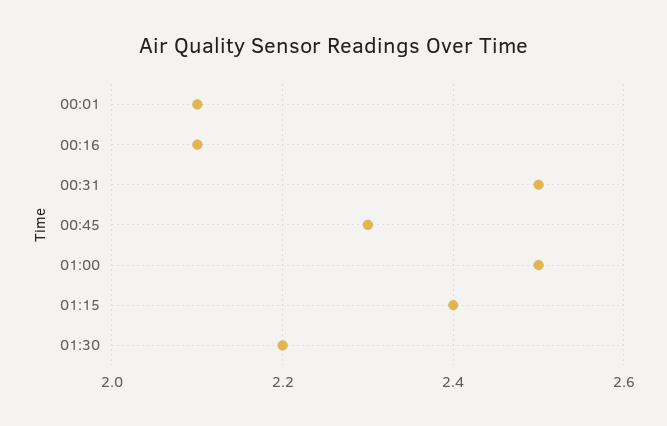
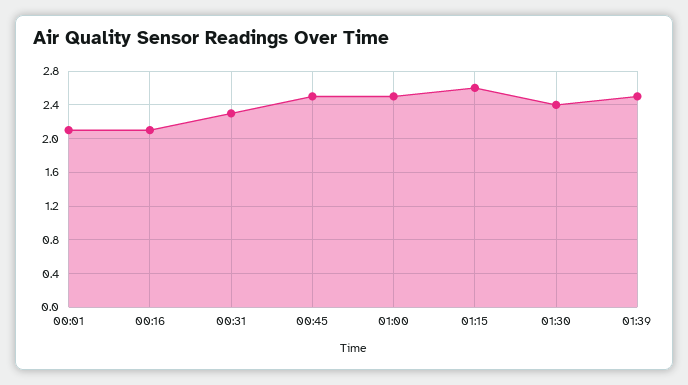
00:31: 2.5 -> 2.3
00:45: 2.3 -> 2.5
01:15: 2.4 -> 2.6
01:30: 2.2 -> 2.4
01:39: none -> 2.5

